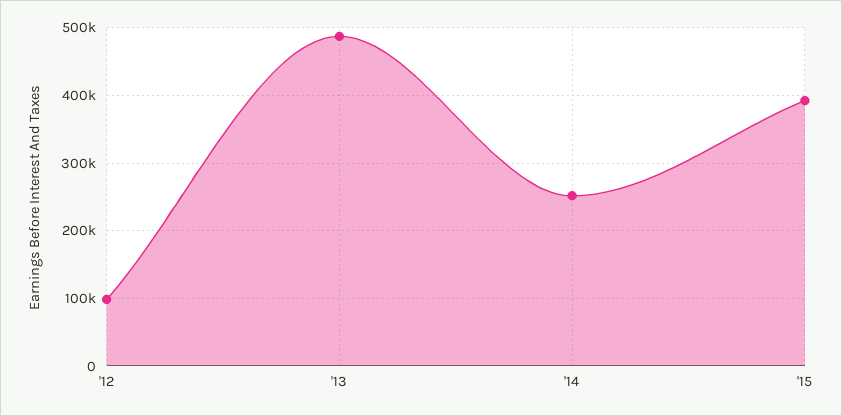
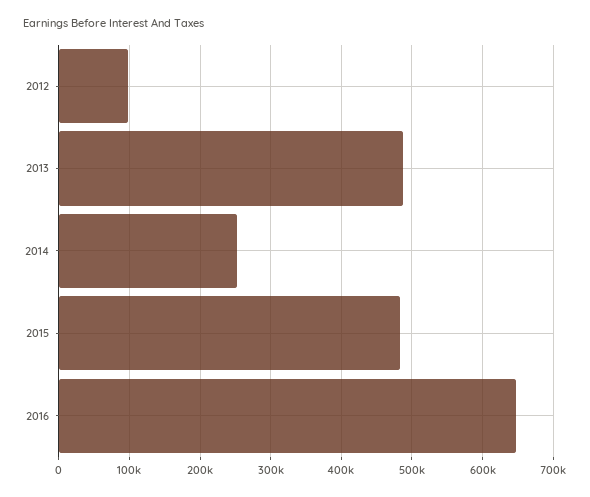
'15: 390000 -> 480000
2016: none -> 650000

